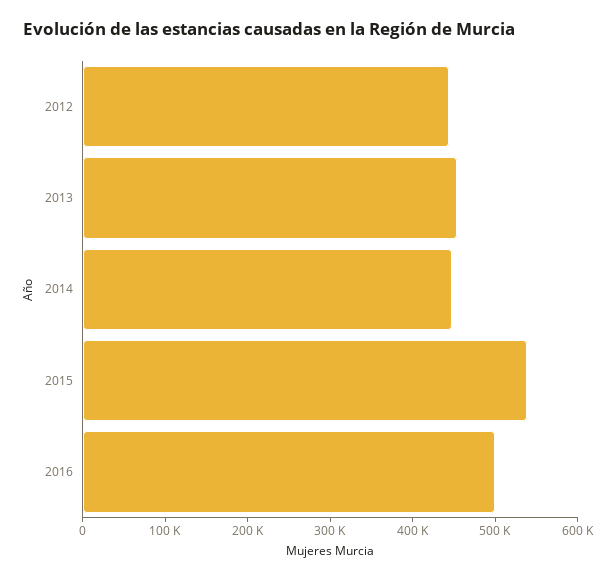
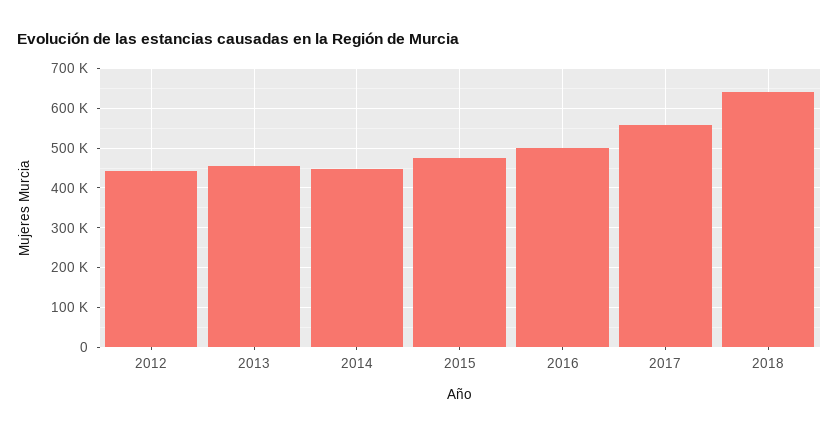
2015: 540000 -> 480000
2017: none -> 560000
2018: none -> 640000

